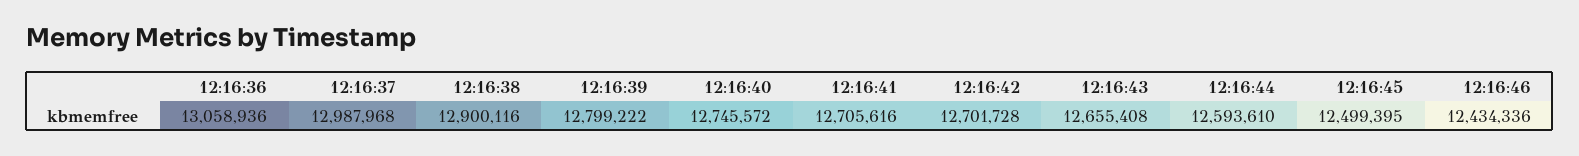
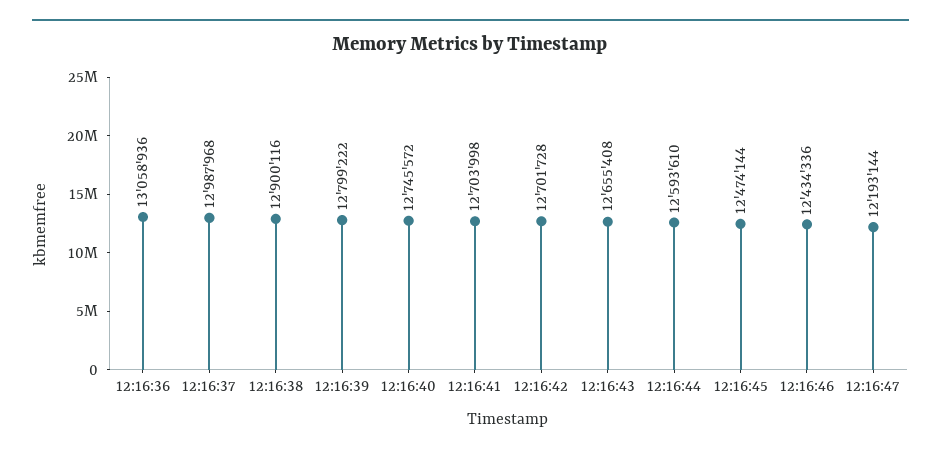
12:16:41: 12705616 -> 12703998
12:16:45: 12499395 -> 12474144
12:16:47: none -> 12193144

